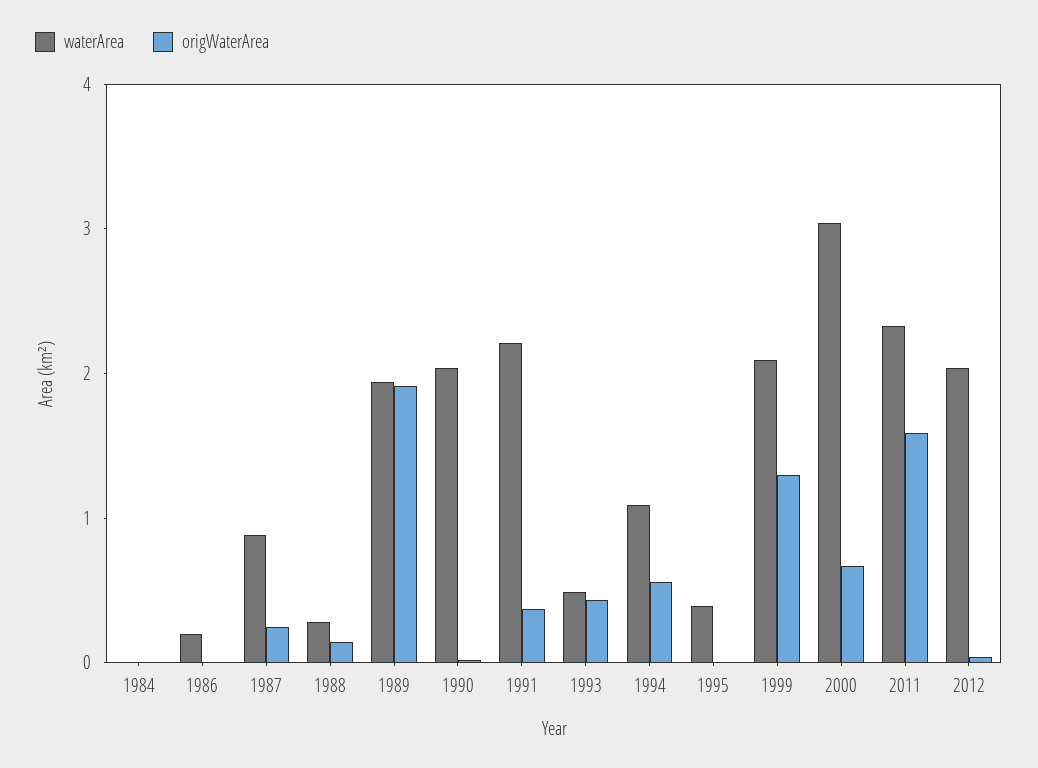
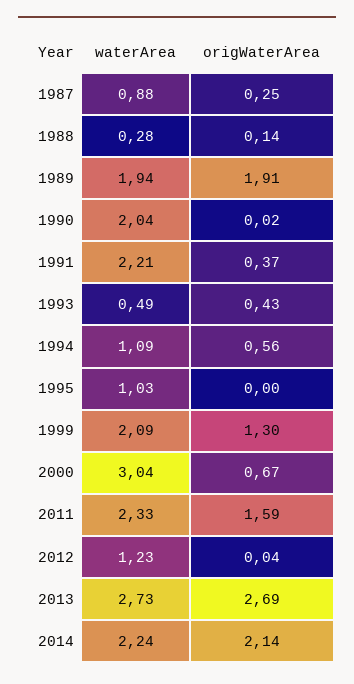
waterArea, 1984: 0 -> none
origWaterArea, 1984: 0 -> none
waterArea, 1986: 0.2 -> none
origWaterArea, 1986: 0 -> none
waterArea, 1995: 0.4 -> 1.03
waterArea, 2012: 2 -> 1.23
waterArea, 2013: none -> 2.73
origWaterArea, 2013: none -> 2.69
waterArea, 2014: none -> 2.24
origWaterArea, 2014: none -> 2.14

